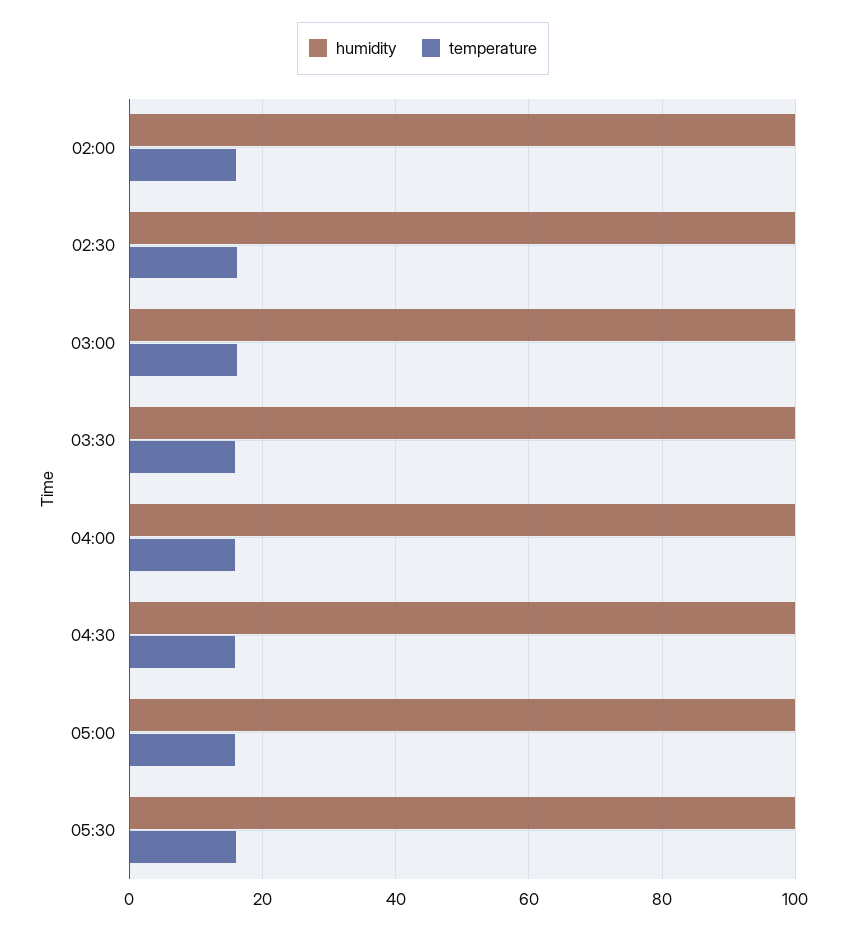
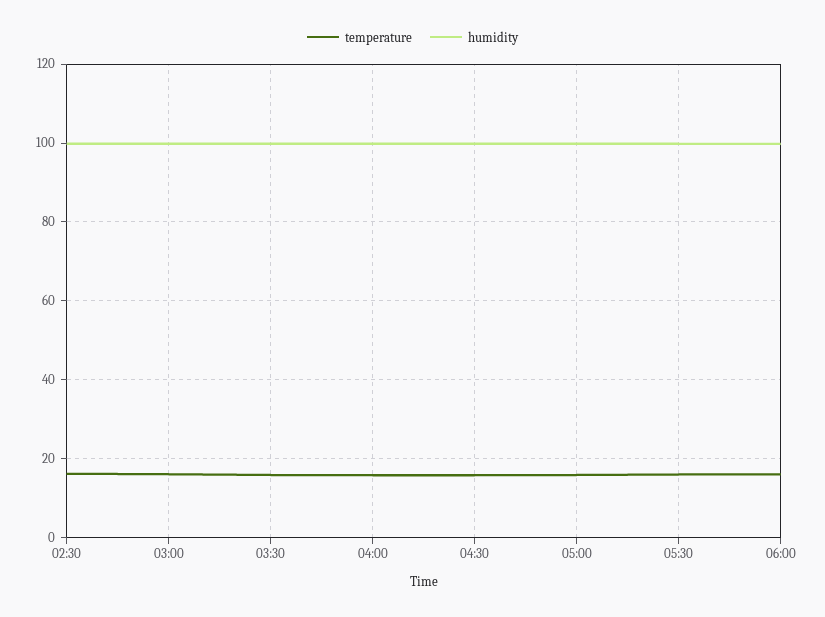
humidity, 02:00: 100 -> none
temperature, 02:00: 16 -> none
temperature, 06:00: none -> 16
humidity, 06:00: none -> 100

